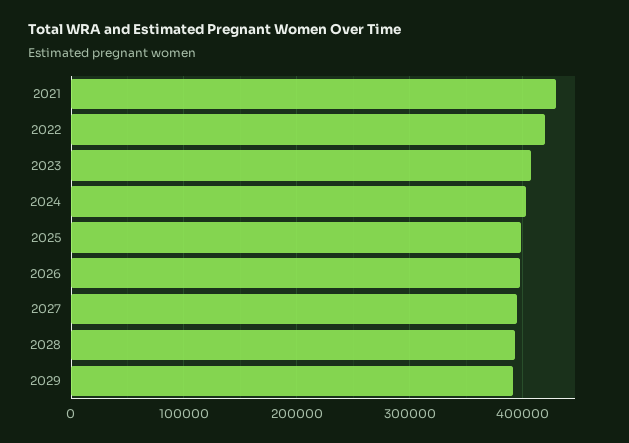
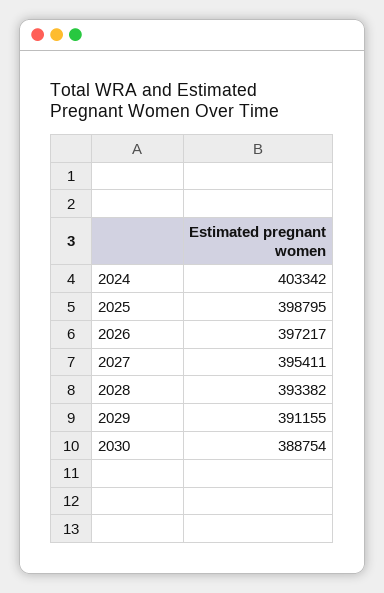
2021: 430000 -> none
2022: 420000 -> none
2023: 410000 -> none
2030: none -> 388754

